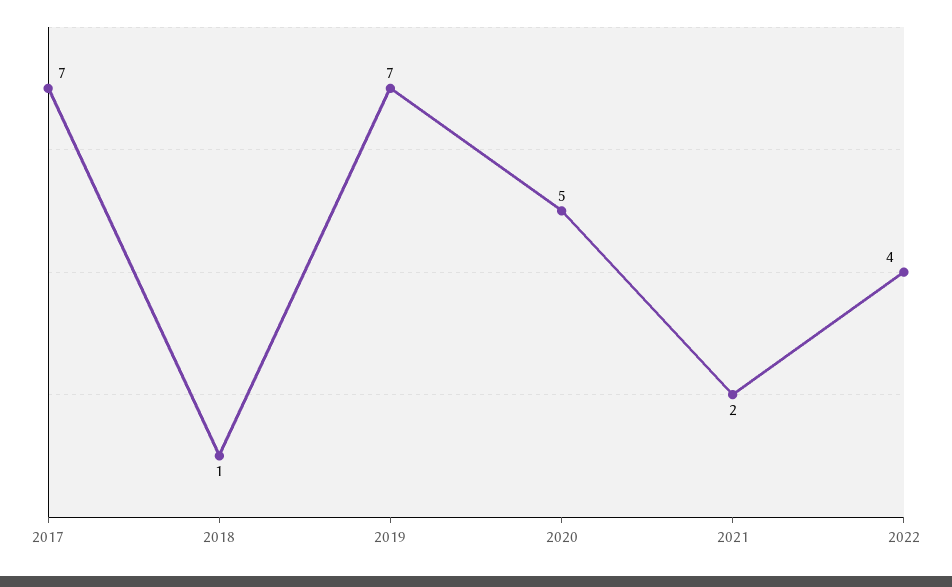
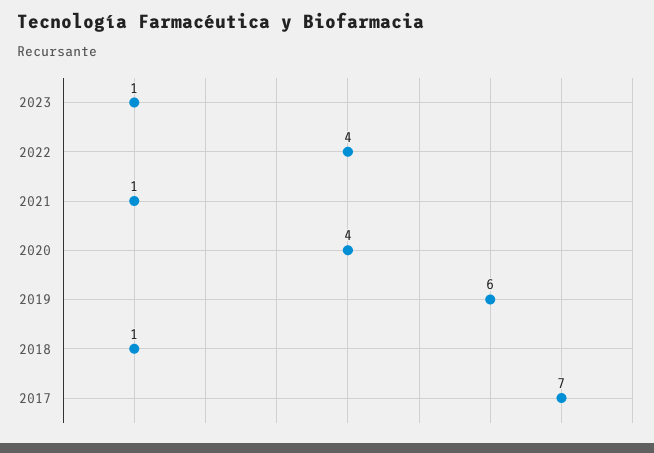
2019: 7 -> 6
2020: 5 -> 4
2021: 2 -> 1
2023: none -> 1

